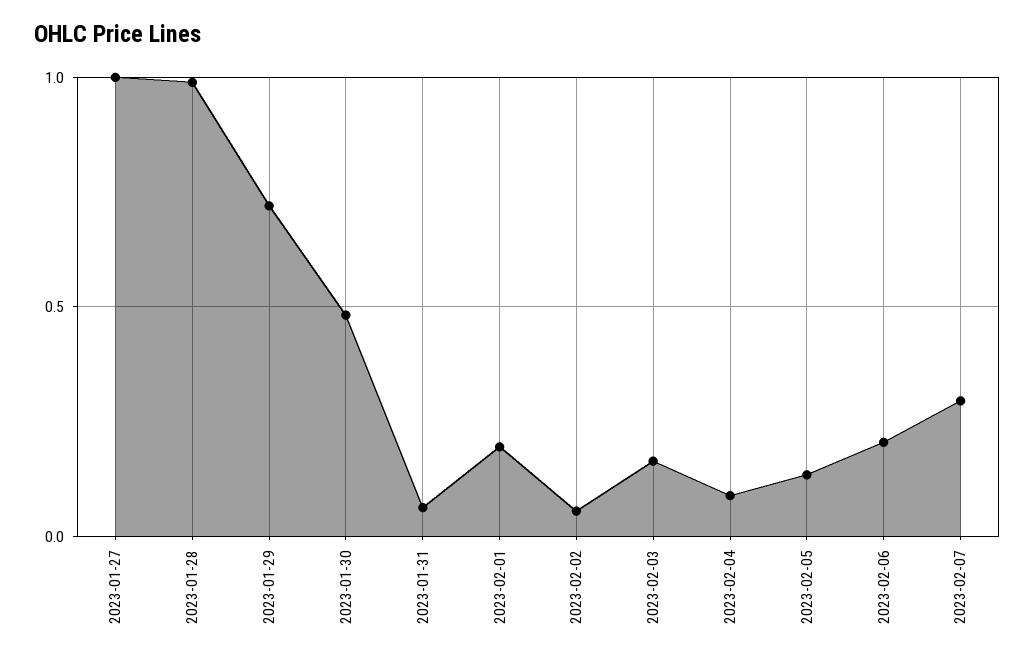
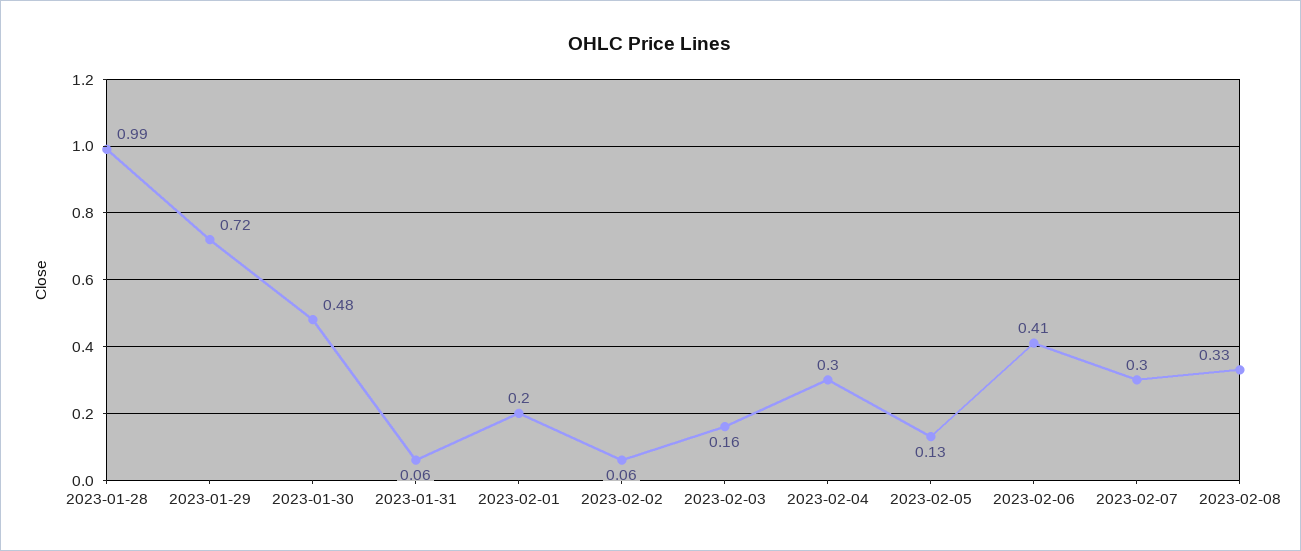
2023-01-27: 1 -> none
2023-02-04: 0.1 -> 0.3
2023-02-06: 0.2 -> 0.41
2023-02-08: none -> 0.33

